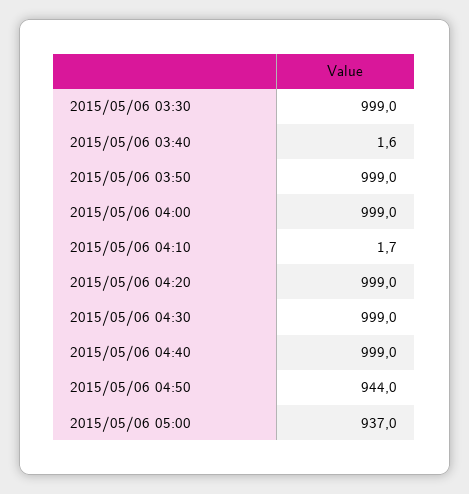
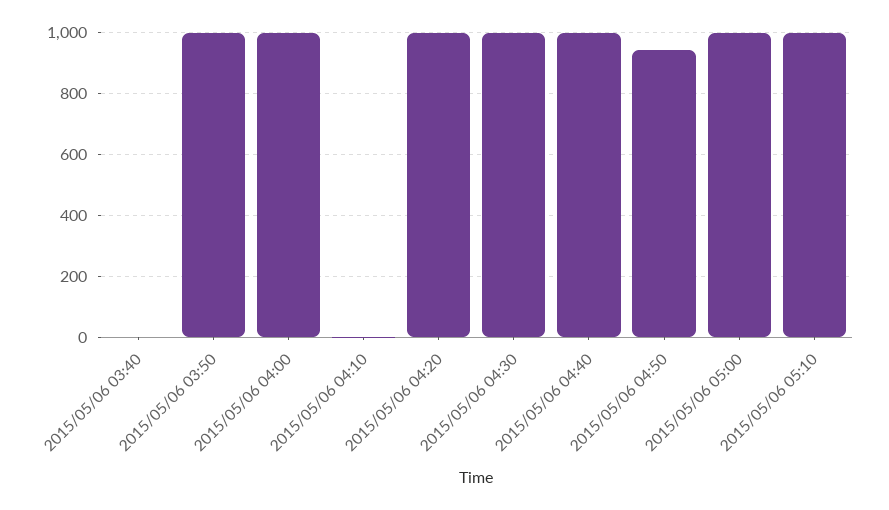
2015/05/06 03:30: 999 -> none
2015/05/06 05:00: 937 -> 1000
2015/05/06 05:10: none -> 1000

